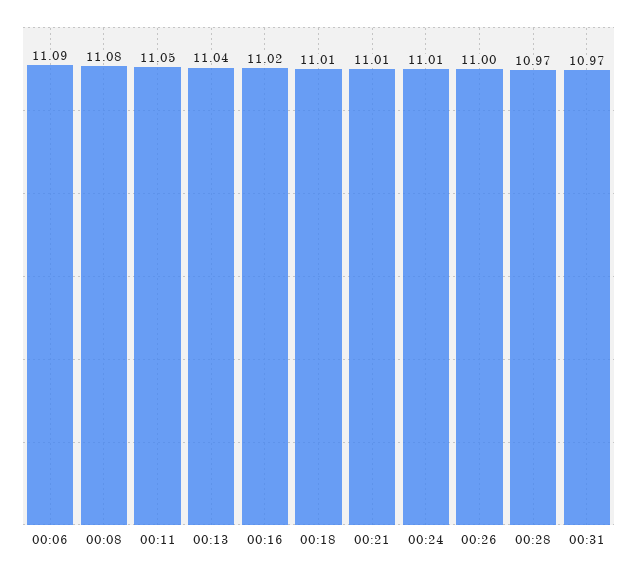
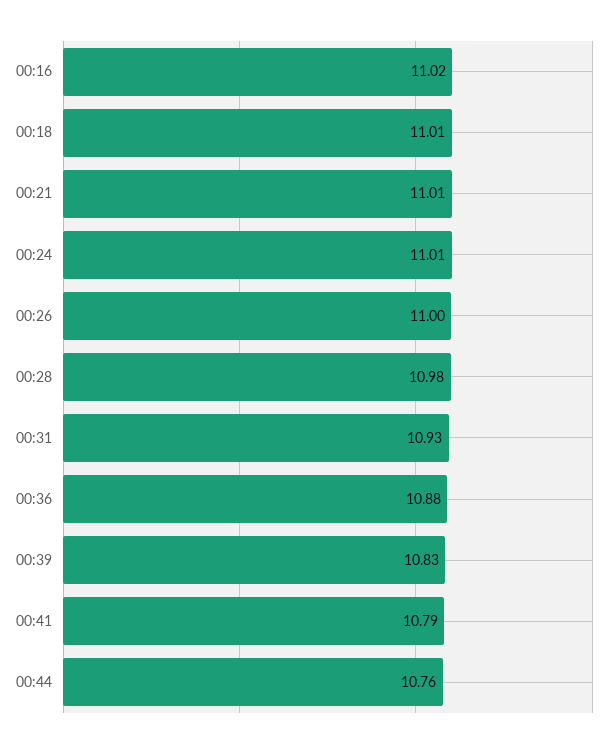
00:06: 11.09 -> none
00:08: 11.08 -> none
00:11: 11.05 -> none
00:13: 11.04 -> none
00:28: 10.97 -> 10.98
00:31: 10.97 -> 10.93
00:36: none -> 10.88
00:39: none -> 10.83
00:41: none -> 10.79
00:44: none -> 10.76

